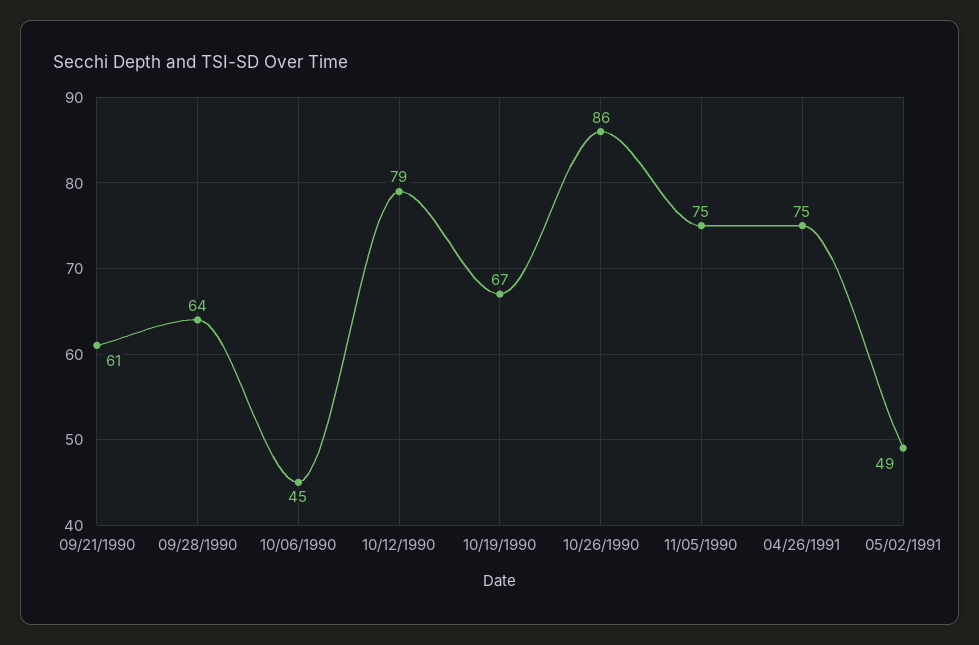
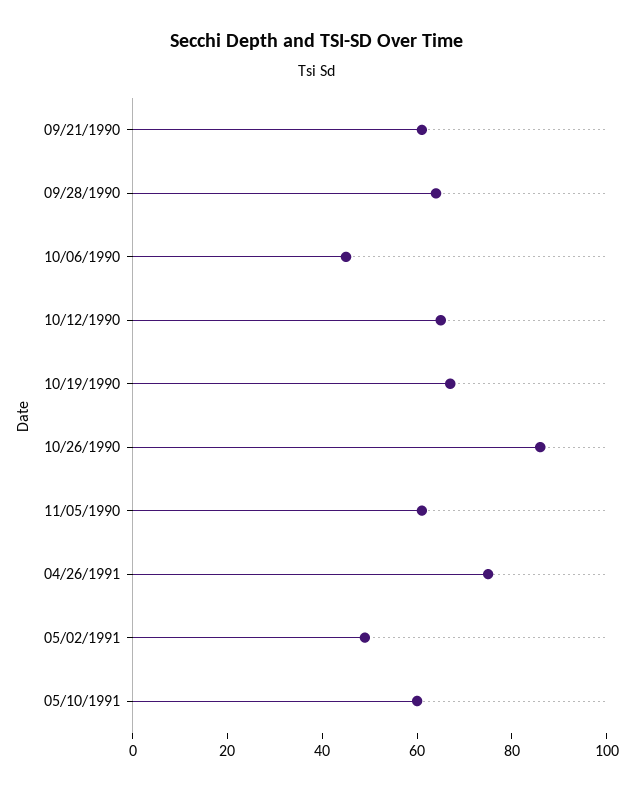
10/12/1990: 79 -> 65
11/05/1990: 75 -> 60
05/10/1991: none -> 60

